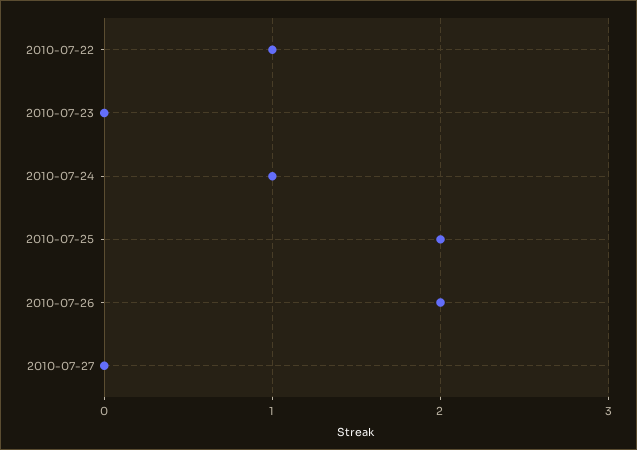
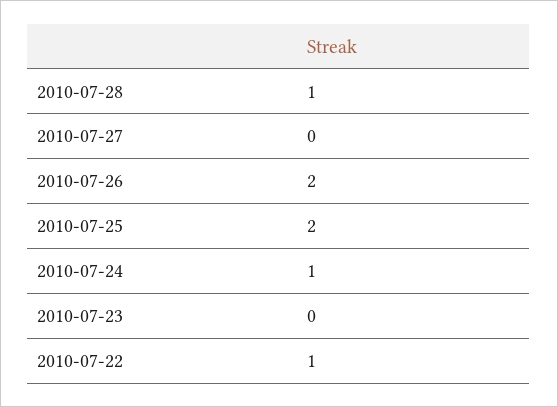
2010-07-28: none -> 1

